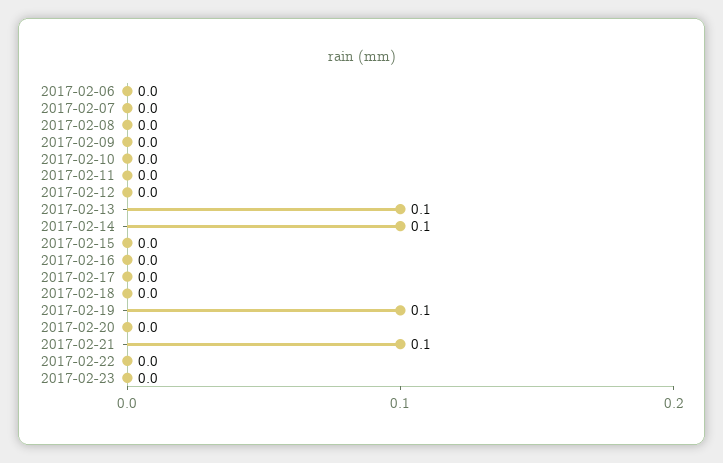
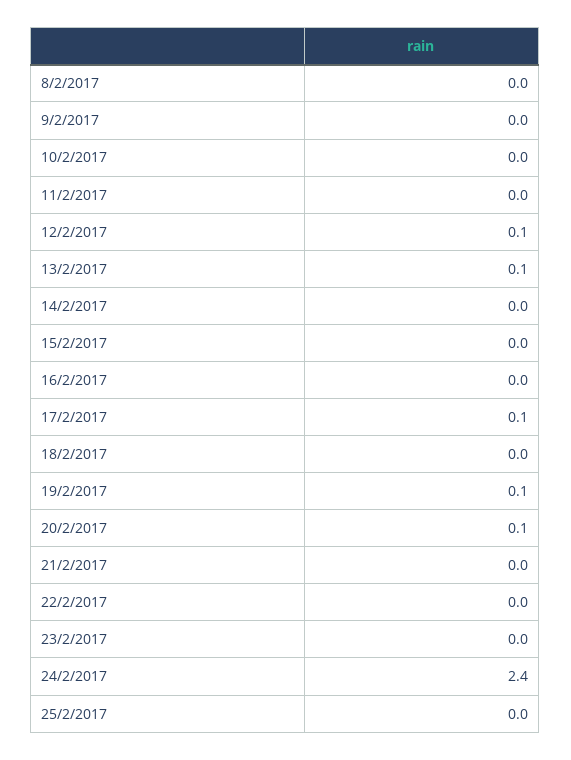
2017-02-06: 0 -> none
2017-02-07: 0 -> none
2017-02-12: 0 -> 0.1
2017-02-14: 0.1 -> 0
2017-02-17: 0 -> 0.1
2017-02-20: 0 -> 0.1
2017-02-21: 0.1 -> 0
24/2/2017: none -> 2.4
25/2/2017: none -> 0

